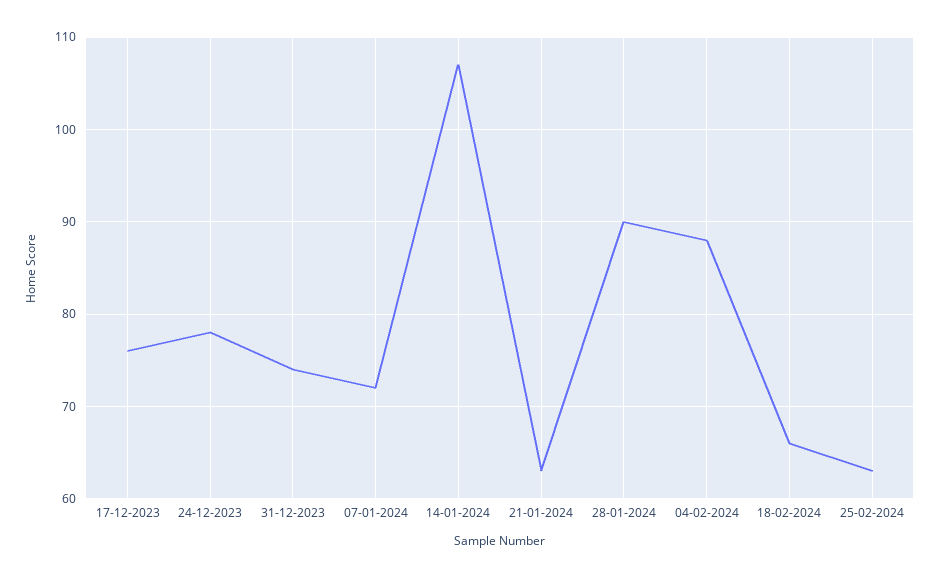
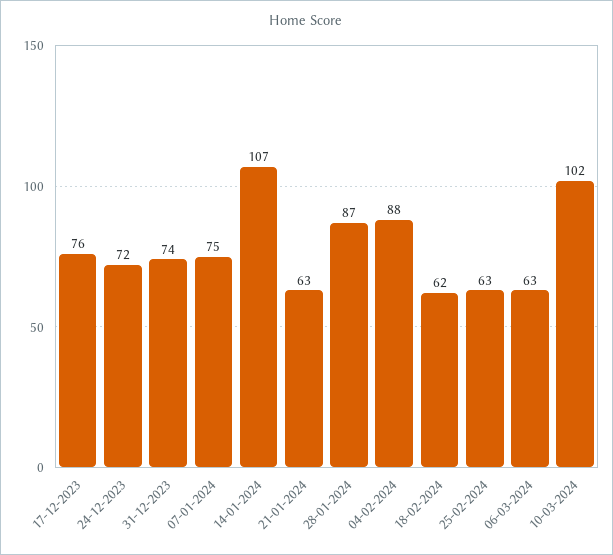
24-12-2023: 78 -> 72
07-01-2024: 72 -> 75
28-01-2024: 90 -> 87
18-02-2024: 66 -> 62
06-03-2024: none -> 63
10-03-2024: none -> 102

